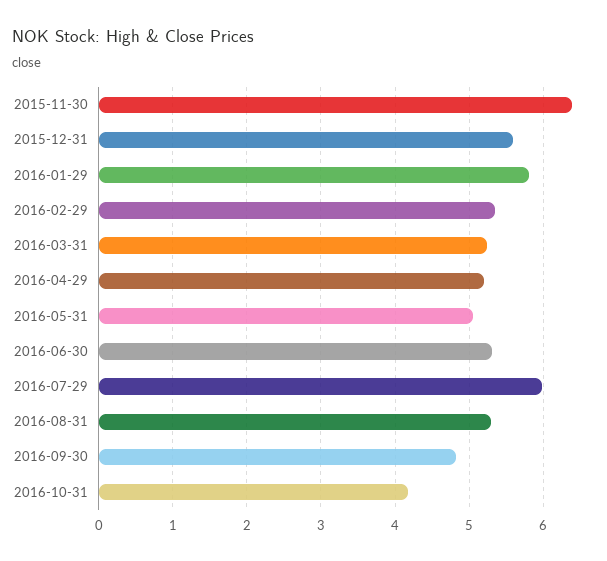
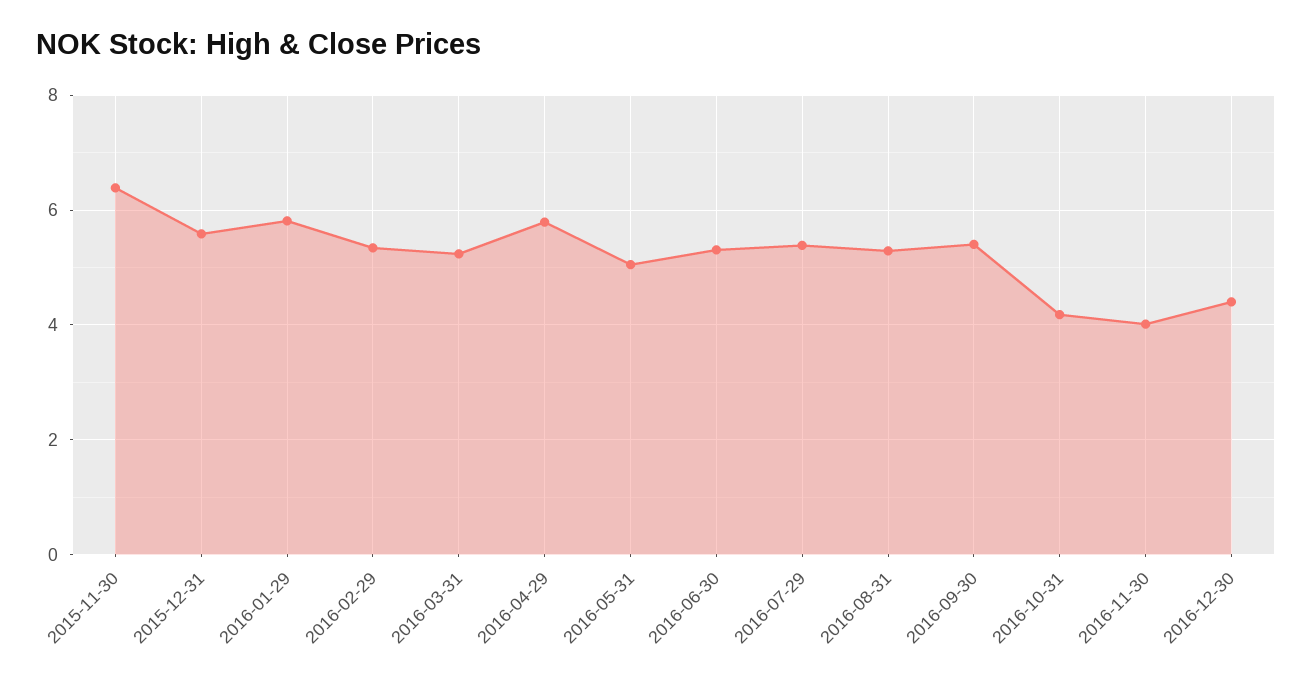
2016-04-29: 5.2 -> 5.8
2016-07-29: 6 -> 5.4
2016-09-30: 4.8 -> 5.4
2016-11-30: none -> 4
2016-12-30: none -> 4.4

